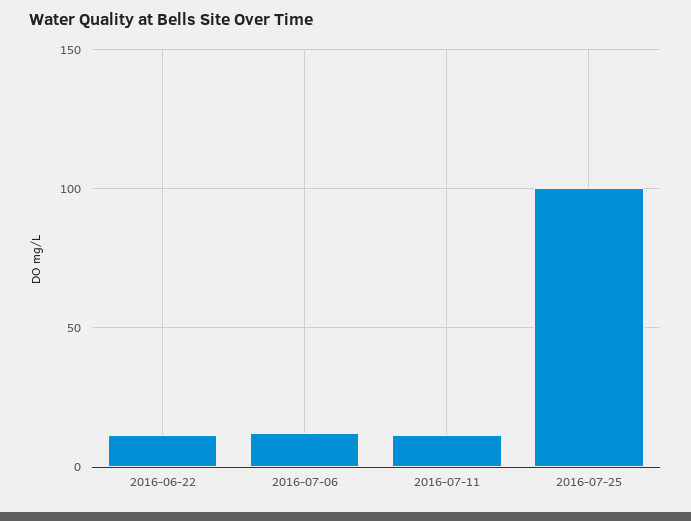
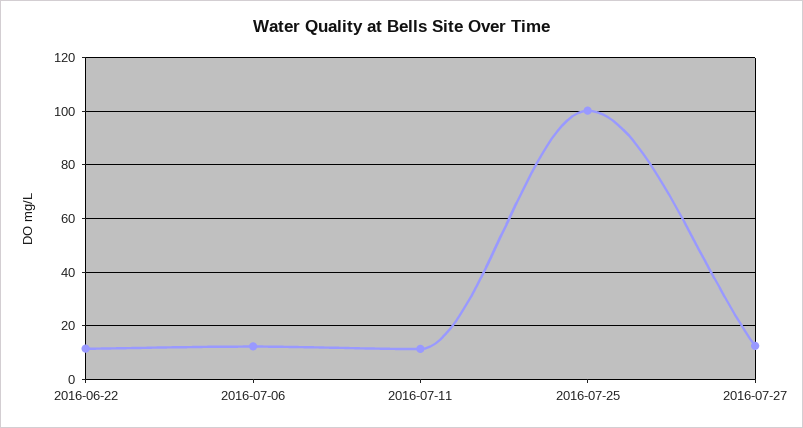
2016-07-27: none -> 12.5

